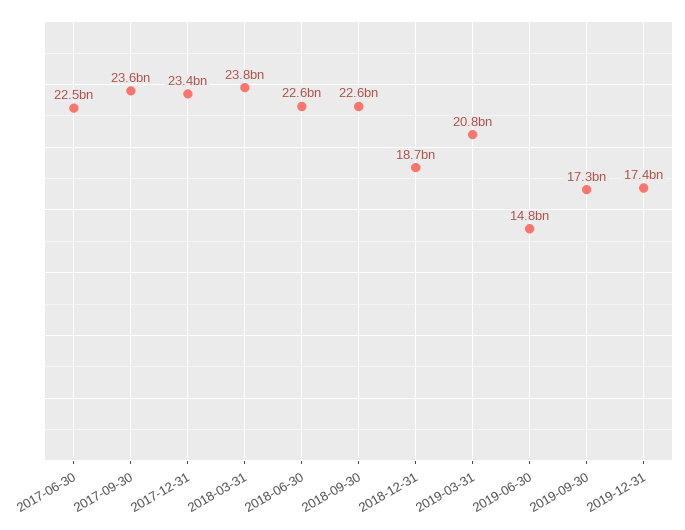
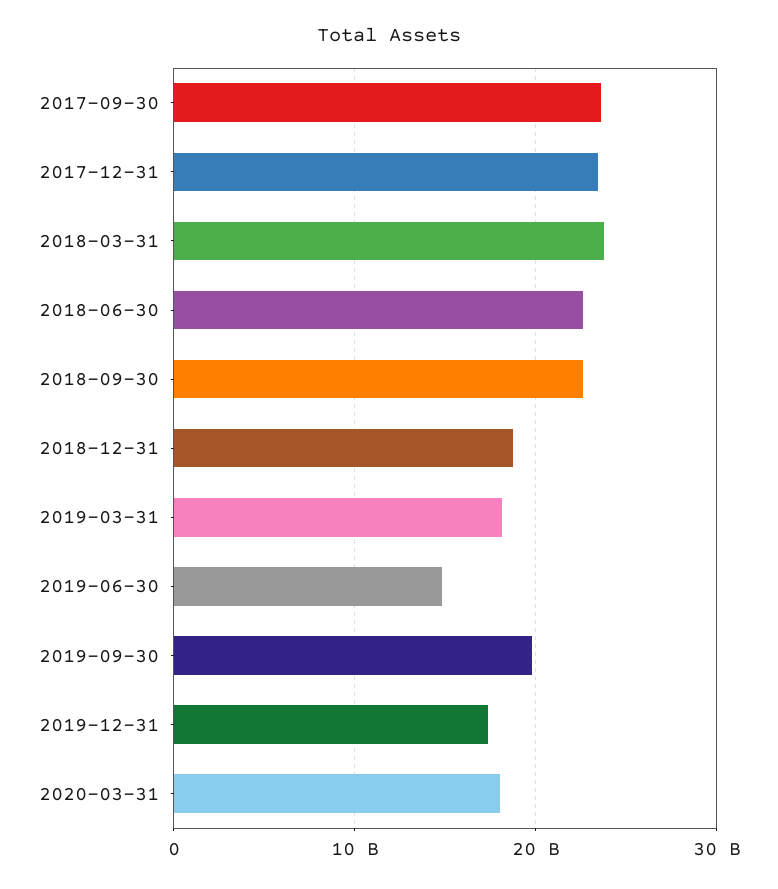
2017-06-30: 22500000000 -> none
2019-03-31: 20800000000 -> 18000000000
2019-09-30: 17300000000 -> 20000000000
2020-03-31: none -> 18000000000

